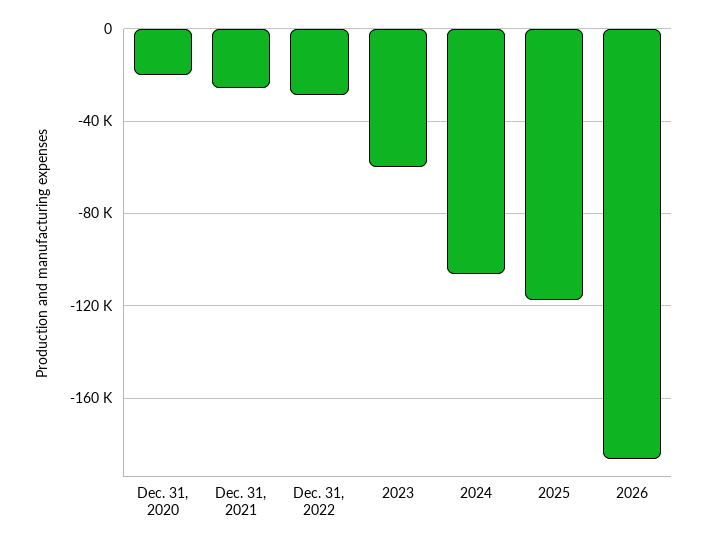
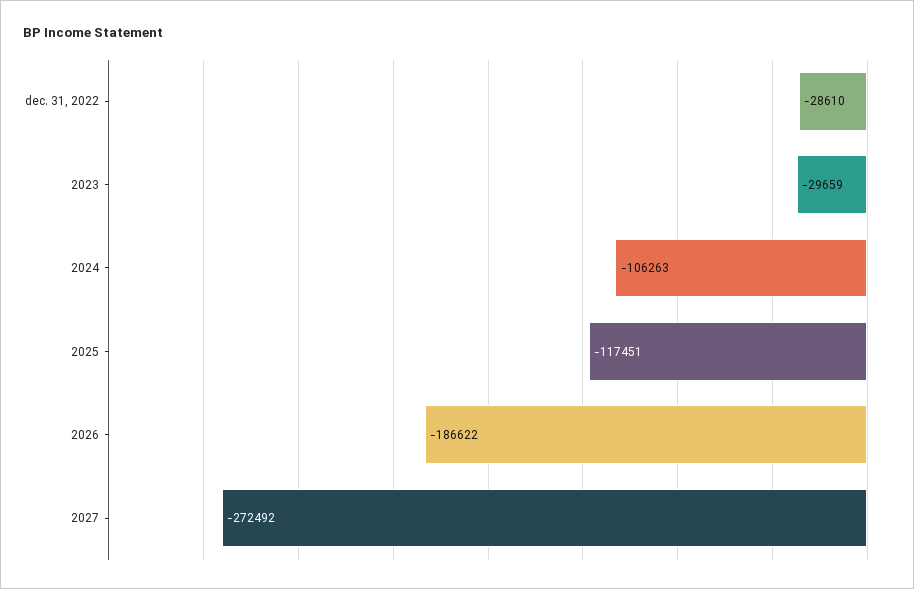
Dec. 31, 2020: -20000 -> none
Dec. 31, 2021: -25000 -> none
2023: -60000 -> -29659
2027: none -> -272492

